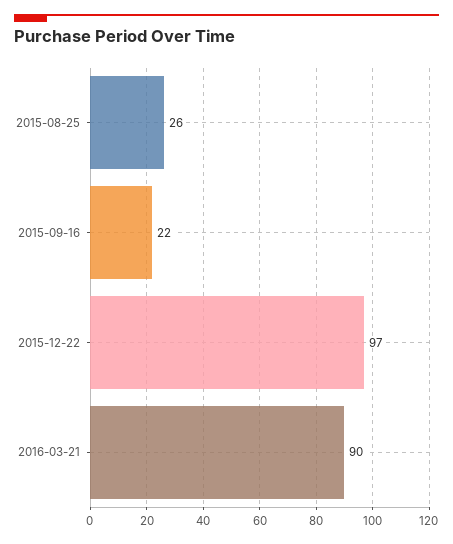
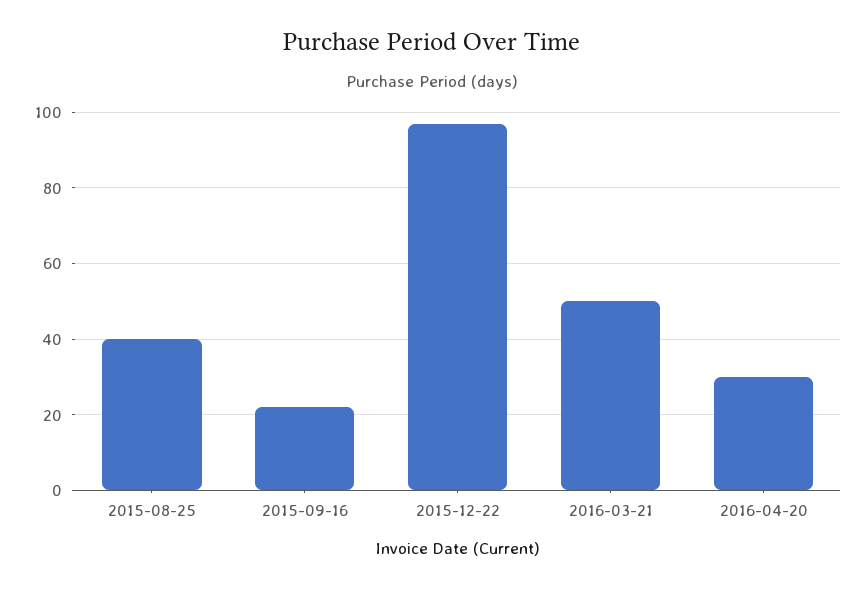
2015-08-25: 26 -> 40
2016-03-21: 90 -> 50
2016-04-20: none -> 30

